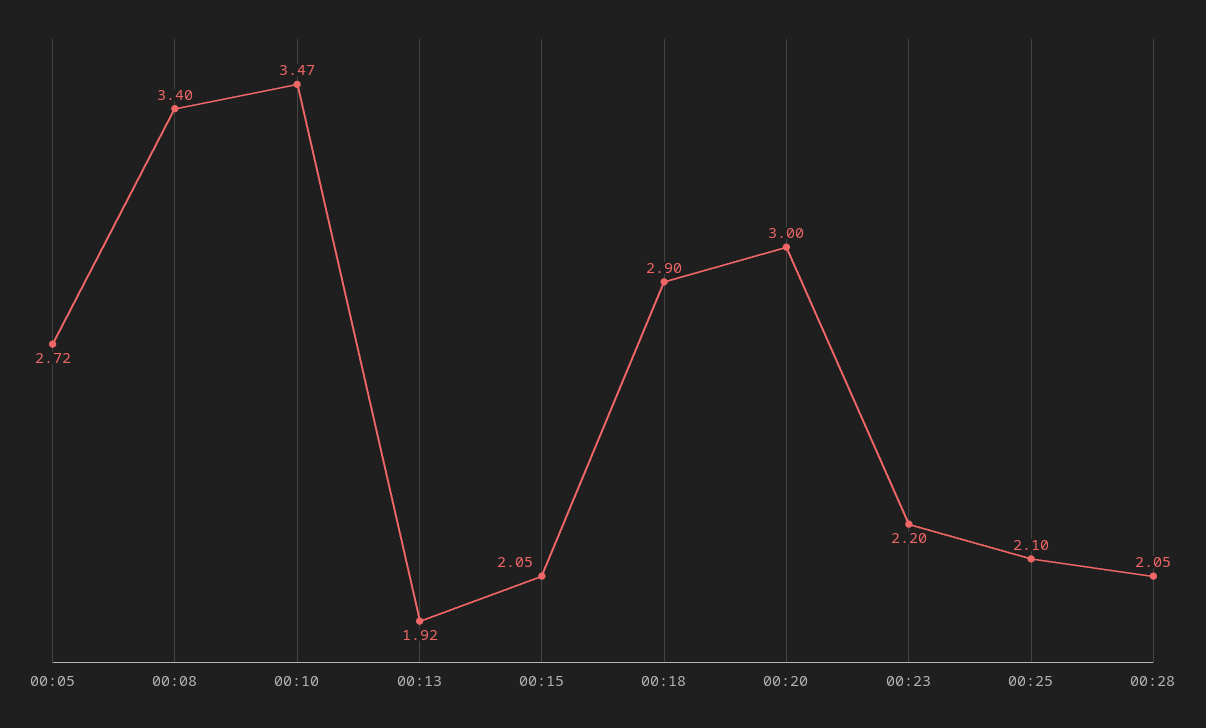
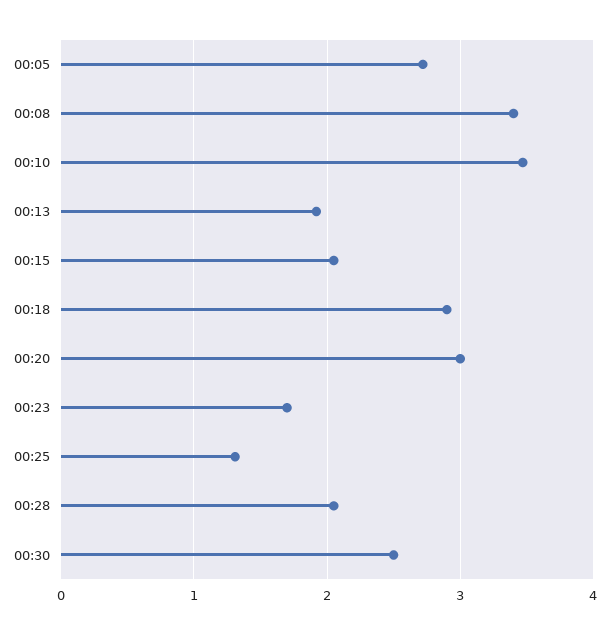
00:23: 2.2 -> 1.7
00:25: 2.1 -> 1.3
00:30: none -> 2.5

